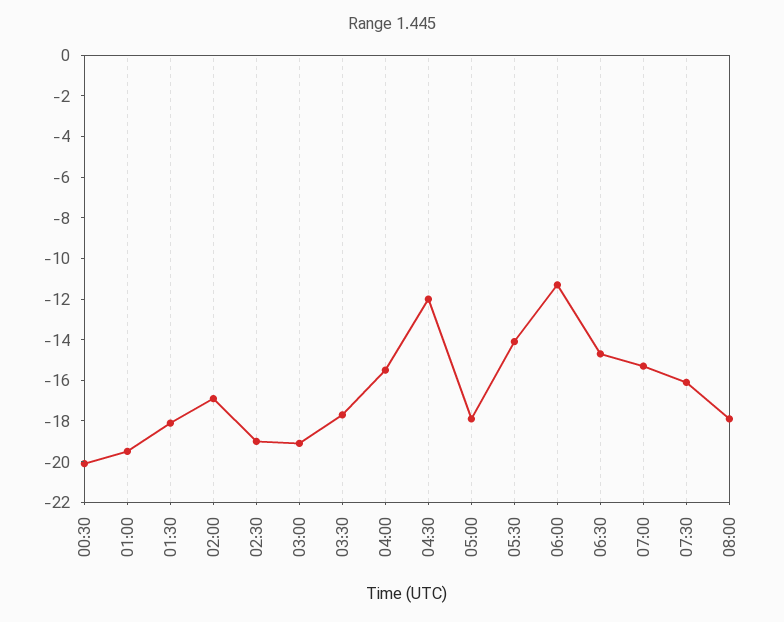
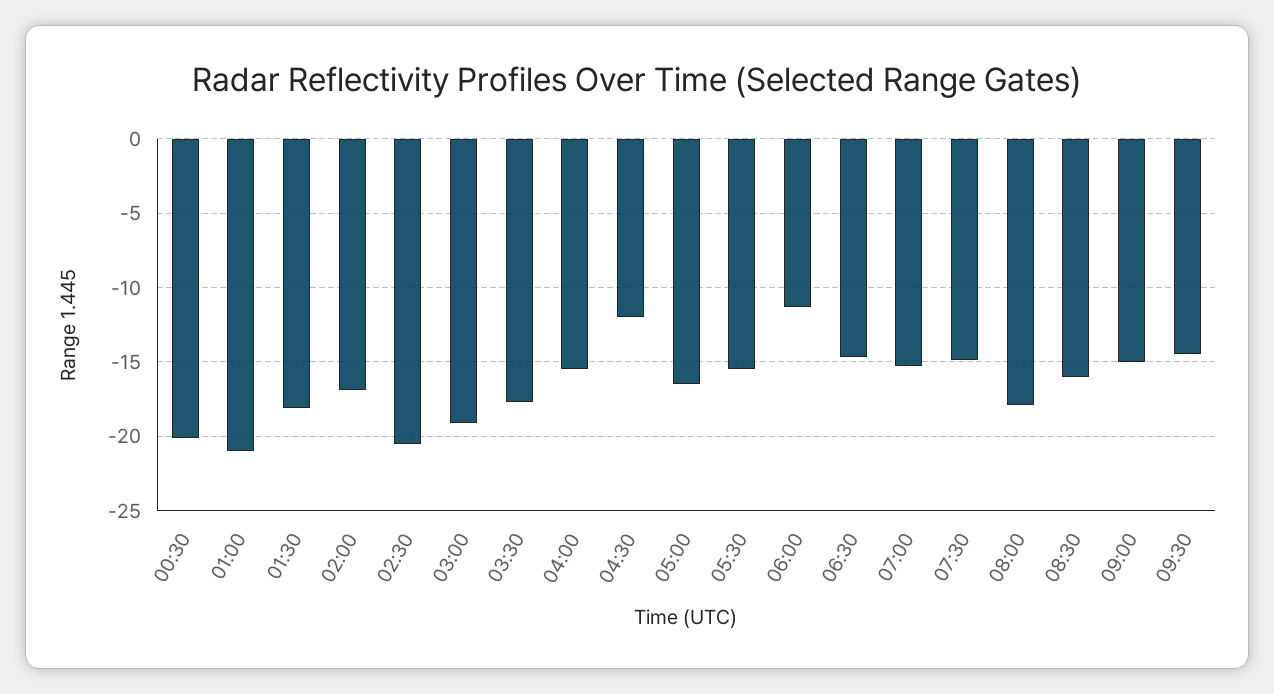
01:00: -19.5 -> -21
02:30: -19 -> -20.5
05:00: -18 -> -16.5
05:30: -14 -> -15.5
07:30: -16 -> -15
08:30: none -> -16
09:00: none -> -15
09:30: none -> -14.5

